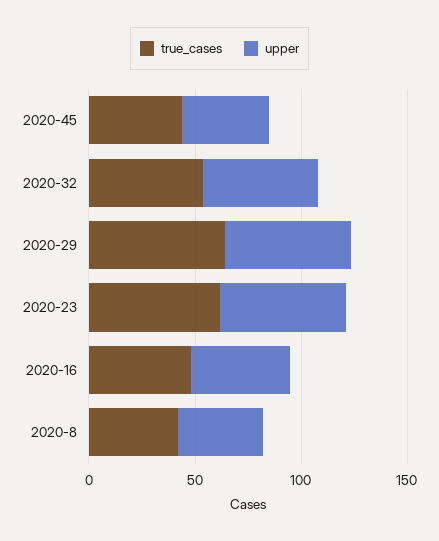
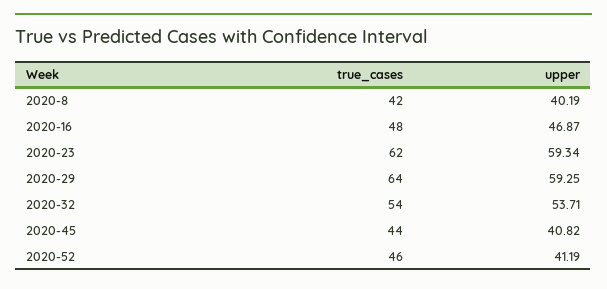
true_cases, 2020-52: none -> 46
upper, 2020-52: none -> 41.19

